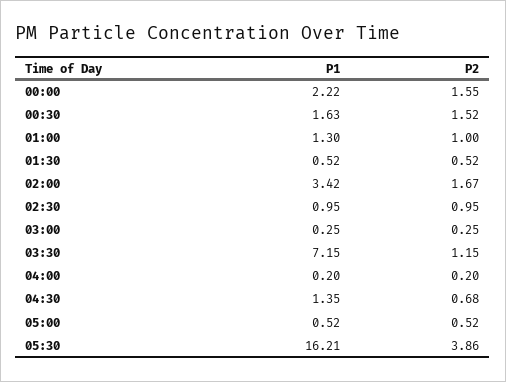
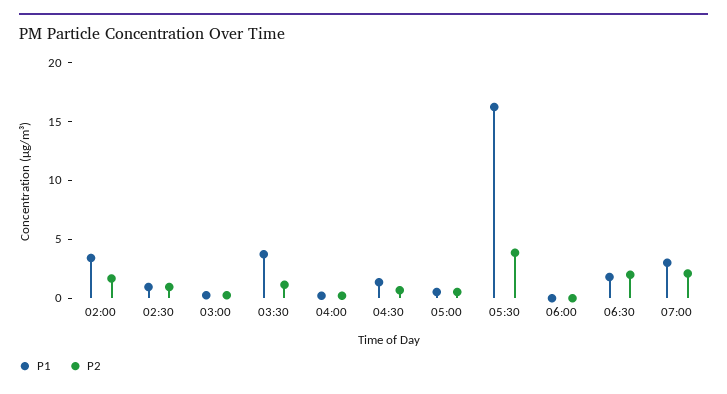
P1, 00:00: 2.22 -> none
P2, 00:00: 1.55 -> none
P1, 00:30: 1.63 -> none
P2, 00:30: 1.52 -> none
P1, 01:00: 1.3 -> none
P2, 01:00: 1 -> none
P1, 01:30: 0.52 -> none
P2, 01:30: 0.52 -> none
P1, 03:30: 7.15 -> 4
P1, 06:00: none -> 0
P2, 06:00: none -> 0
P1, 06:30: none -> 2
P2, 06:30: none -> 2
P1, 07:00: none -> 3
P2, 07:00: none -> 2

